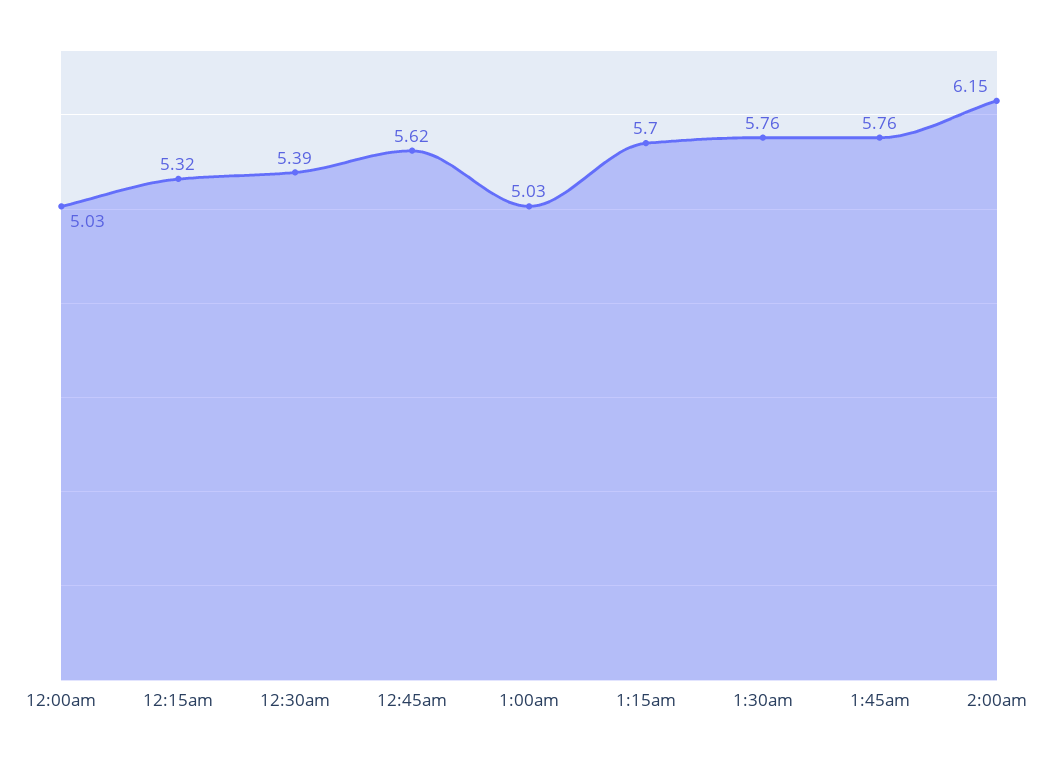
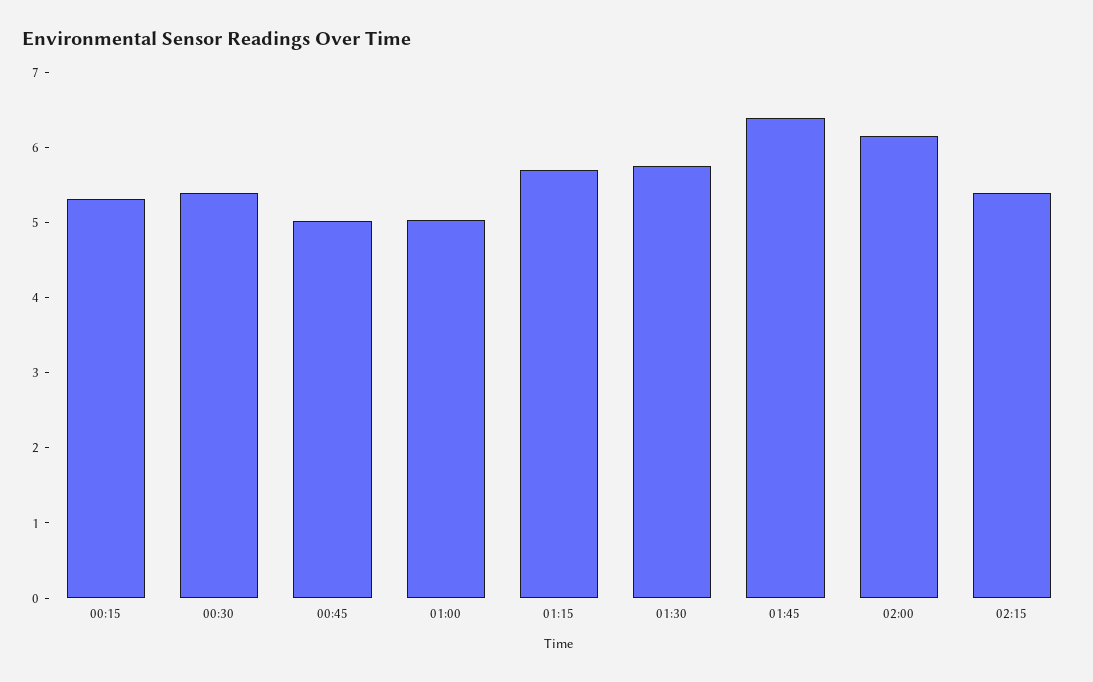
12:00am: 5.03 -> none
12:45am: 5.62 -> 5
1:45am: 5.76 -> 6.4
02:15: none -> 5.4

